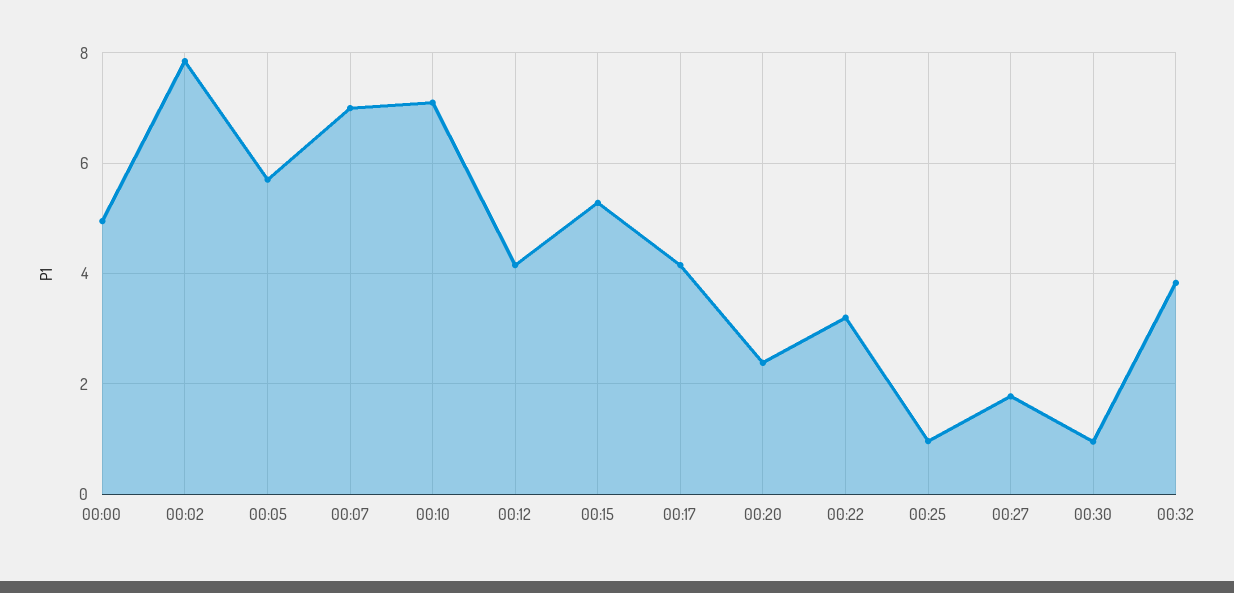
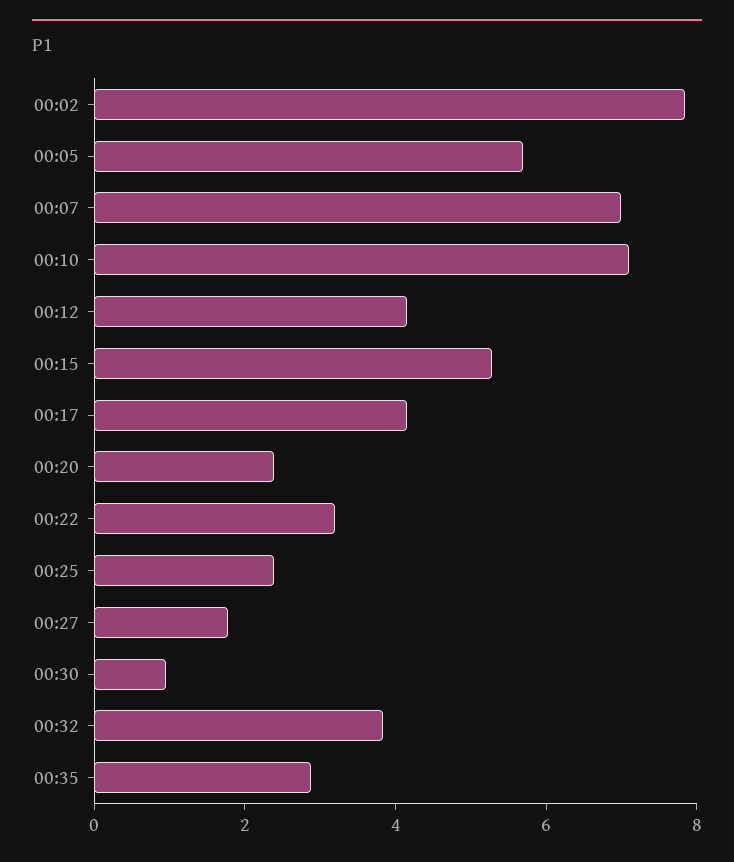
00:00: 5 -> none
00:25: 1 -> 2.5
00:35: none -> 3

